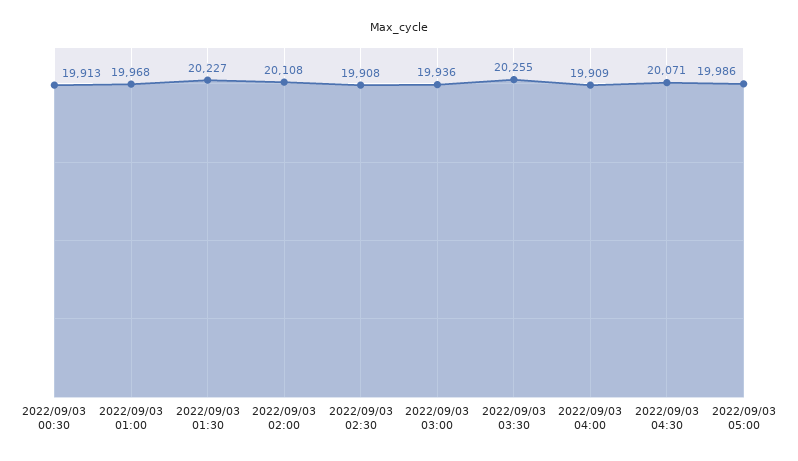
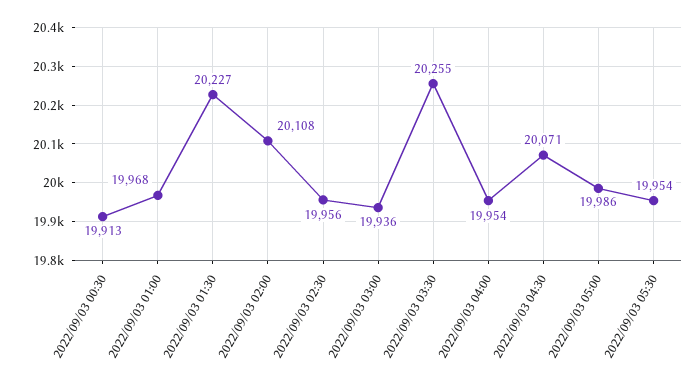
2022/09/03 02:30: 19908 -> 19956
2022/09/03 04:00: 19909 -> 19954
2022/09/03 05:30: none -> 19954

